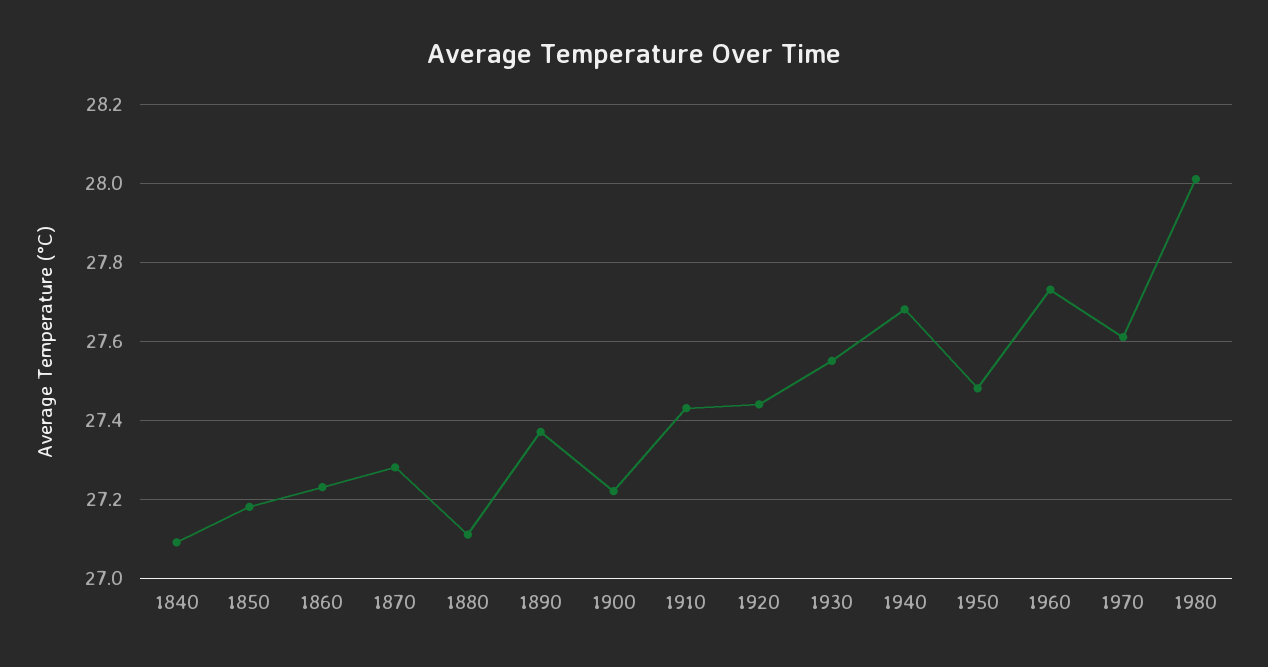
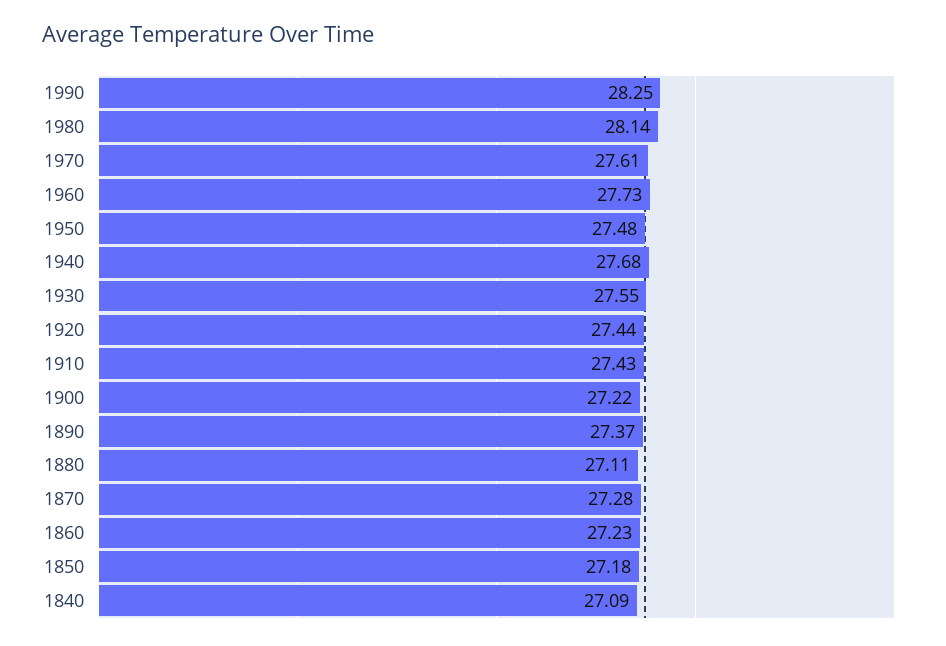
1980: 28 -> 28.14
1990: none -> 28.25

